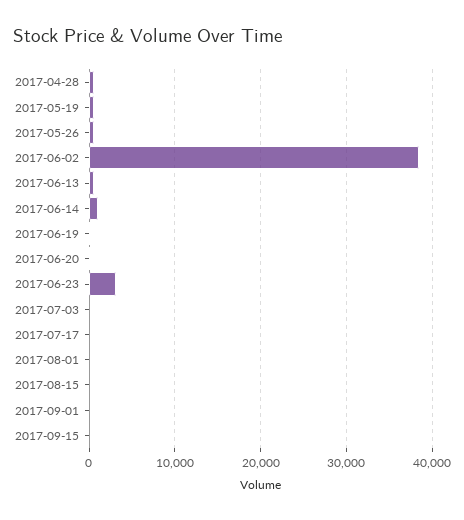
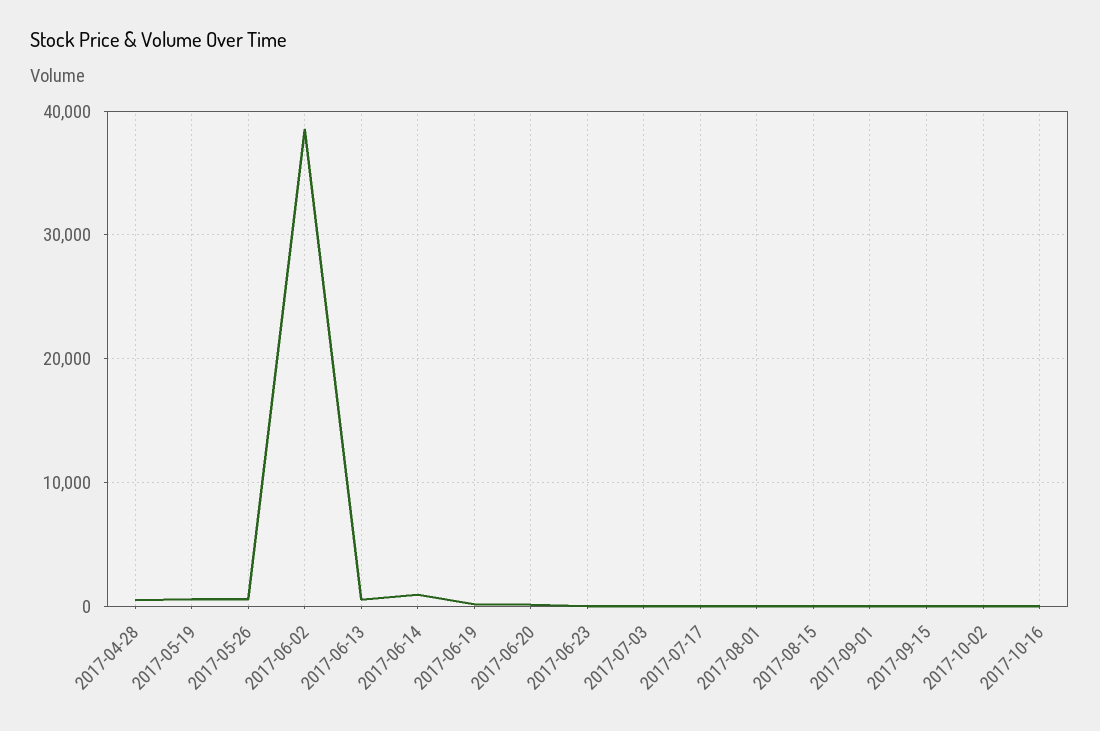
2017-06-23: 3000 -> 0
2017-10-02: none -> 0
2017-10-16: none -> 0

